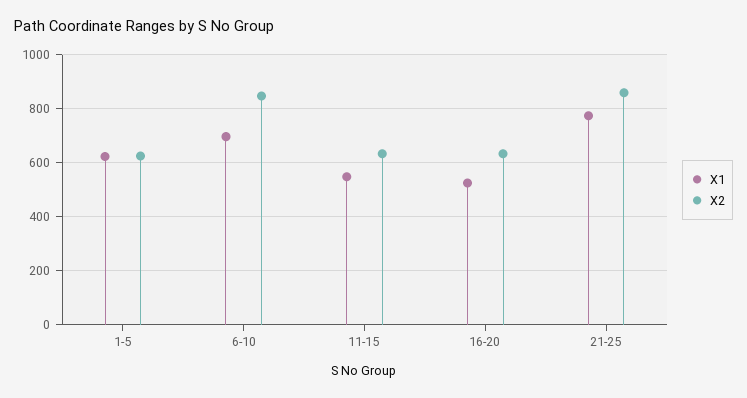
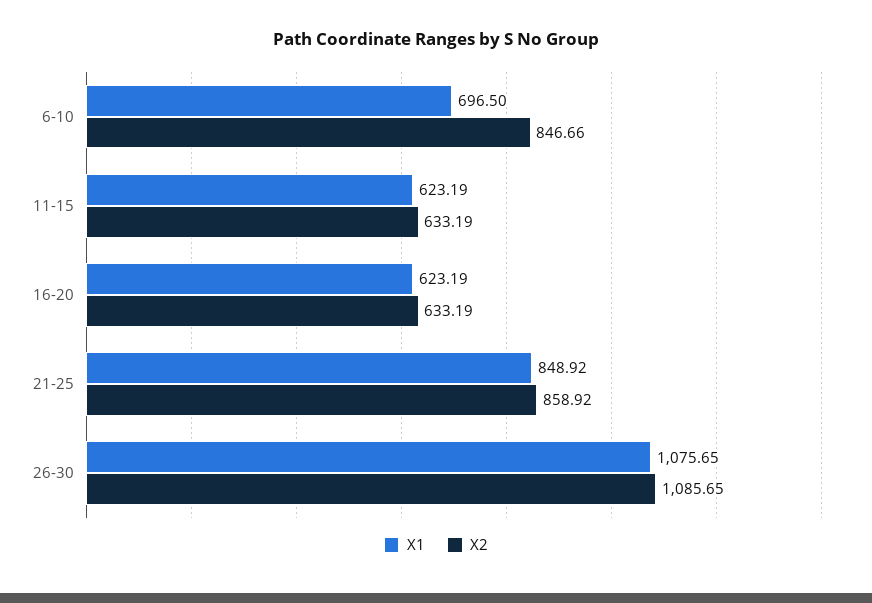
X1, 1-5: 625 -> none
X2, 1-5: 625 -> none
X1, 11-15: 550 -> 623.19
X1, 16-20: 525 -> 623.19
X1, 21-25: 775 -> 848.92
X1, 26-30: none -> 1075.65
X2, 26-30: none -> 1085.65

